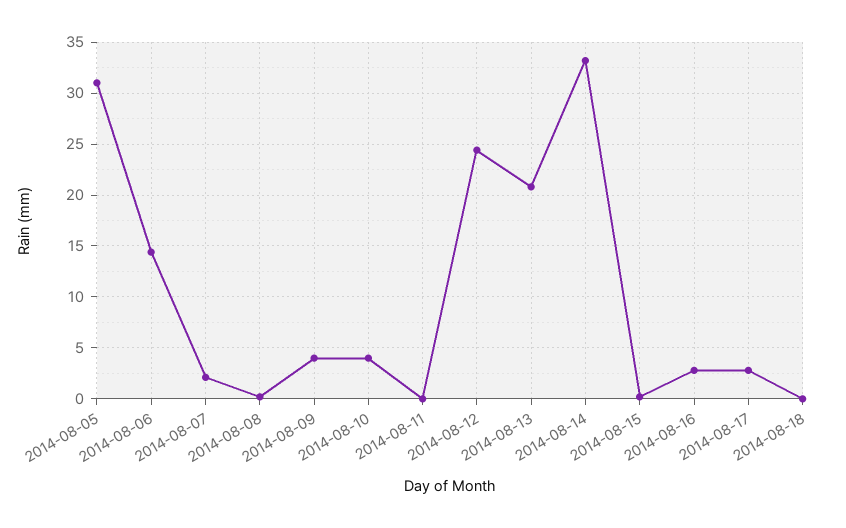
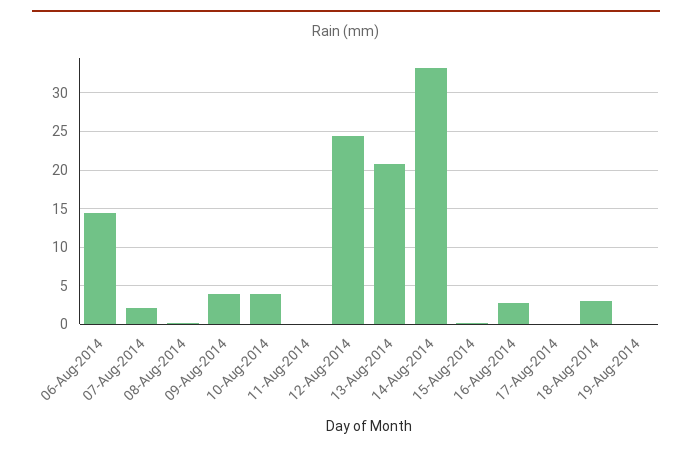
2014-08-05: 31 -> none
2014-08-17: 3 -> 0
2014-08-18: 0 -> 3
19-Aug-2014: none -> 0

